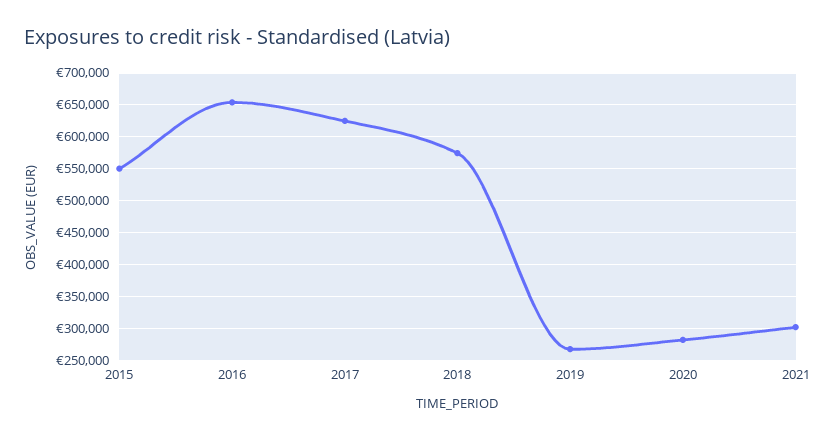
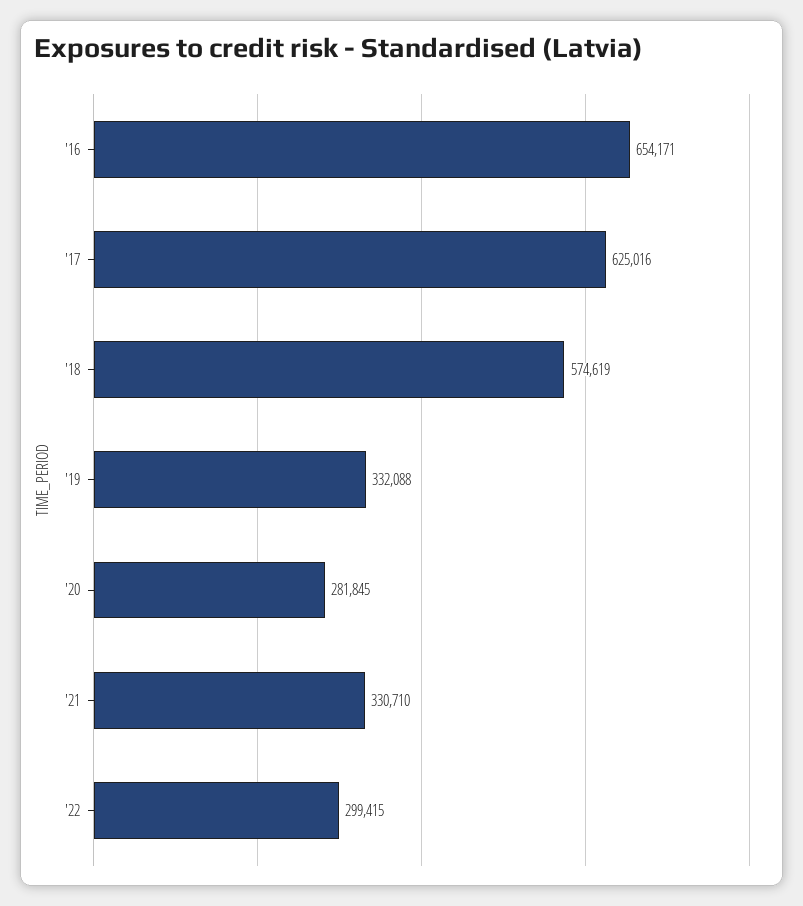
2015: 550000 -> none
2019: 270000 -> 332088
2021: 300000 -> 330710
'22: none -> 299415

